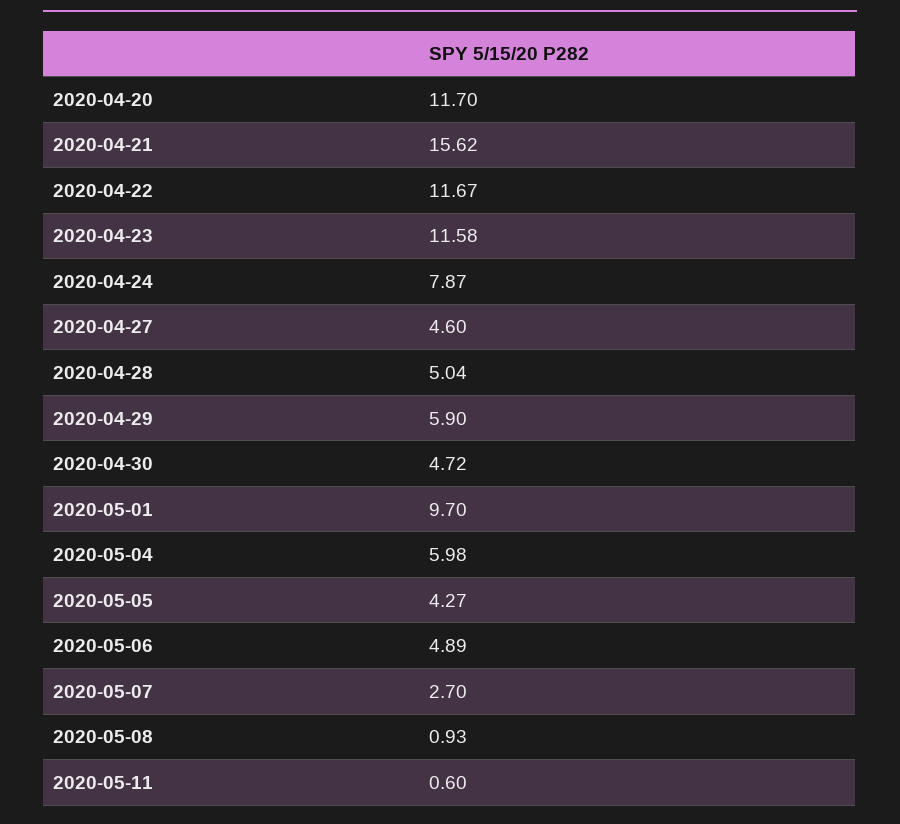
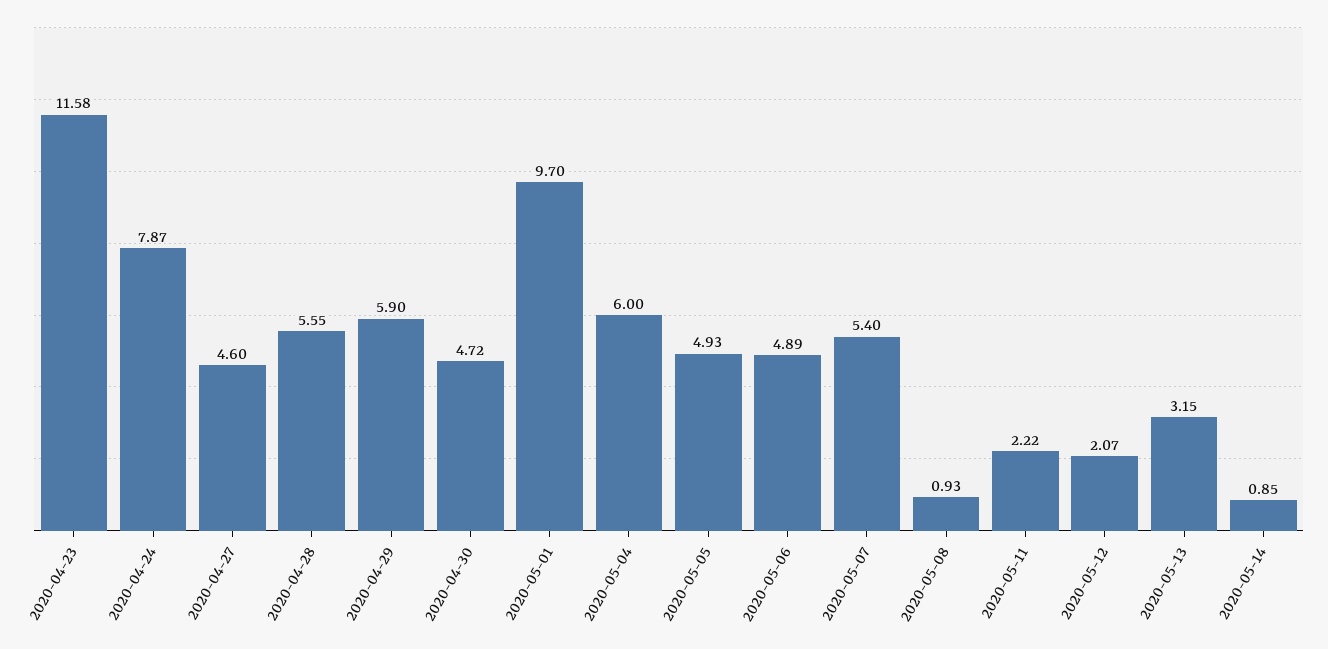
2020-04-20: 11.7 -> none
2020-04-21: 15.62 -> none
2020-04-22: 11.67 -> none
2020-04-28: 5.04 -> 5.55
2020-05-04: 5.98 -> 6
2020-05-05: 4.27 -> 4.93
2020-05-07: 2.7 -> 5.4
2020-05-11: 0.6 -> 2.22
2020-05-12: none -> 2.07
2020-05-13: none -> 3.15
2020-05-14: none -> 0.85

